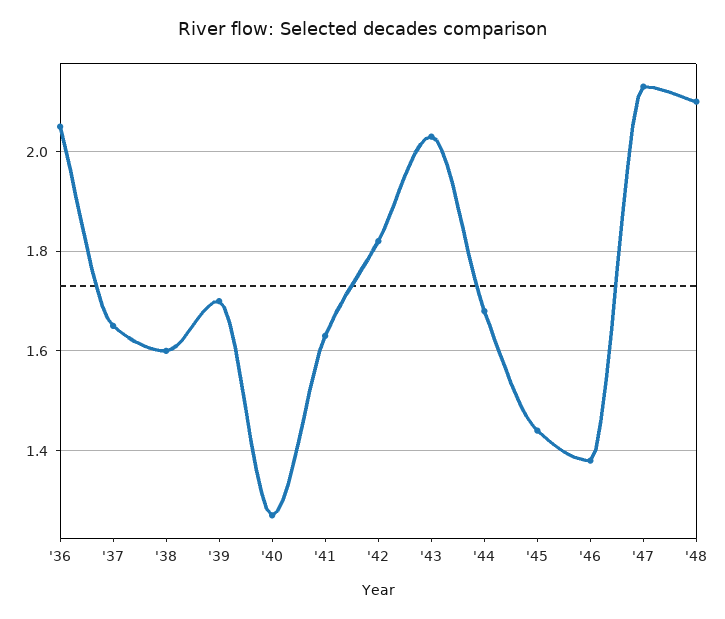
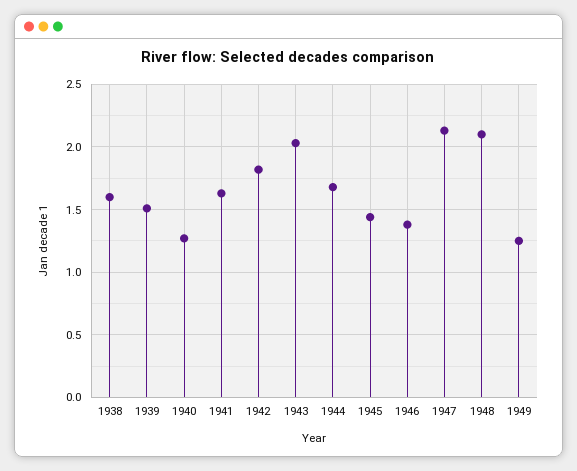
'36: 2.05 -> none
'37: 1.65 -> none
'39: 1.7 -> 1.5
1949: none -> 1.25

